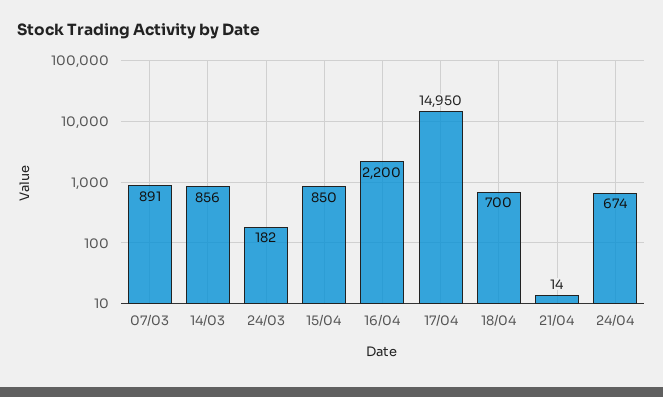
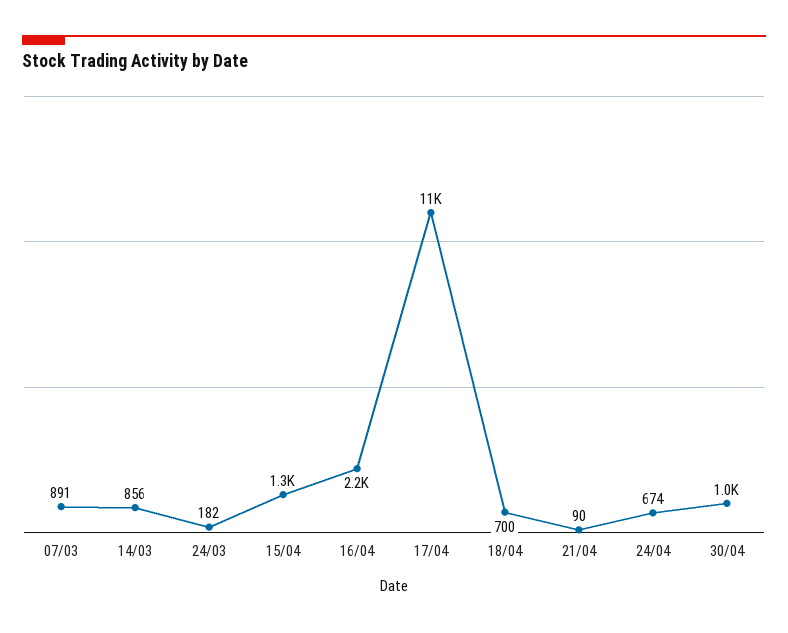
15/04: 850 -> 1300
17/04: 14950 -> 11000
21/04: 14 -> 90
30/04: none -> 1000

